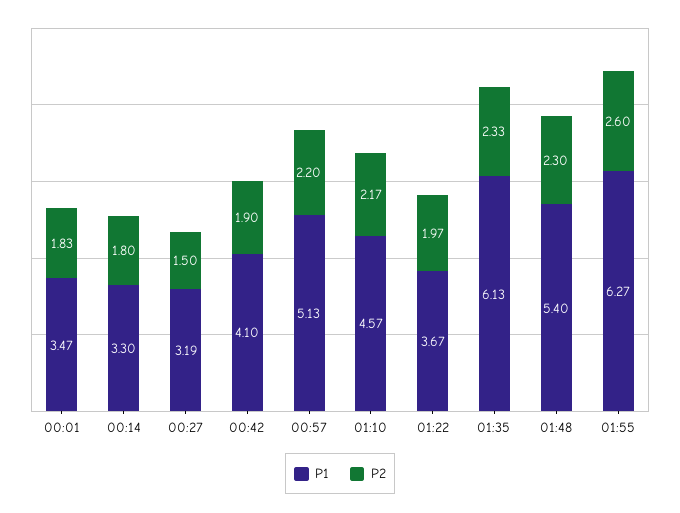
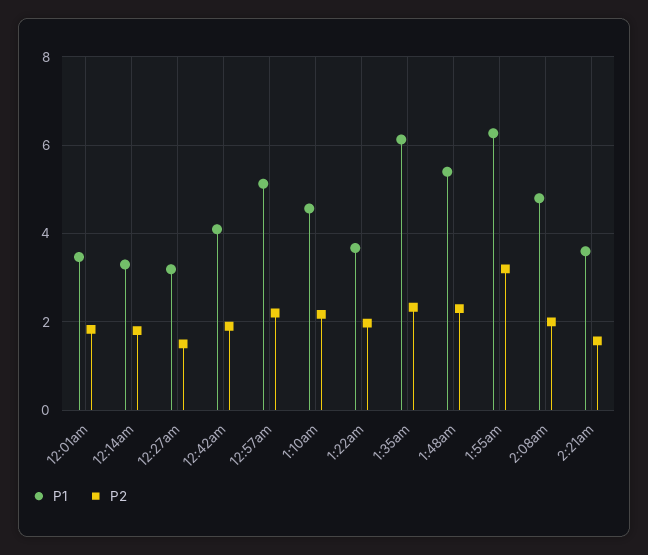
P2, 01:55: 2.6 -> 3.2
P1, 2:08am: none -> 4.8
P2, 2:08am: none -> 2
P1, 2:21am: none -> 3.6
P2, 2:21am: none -> 1.6

